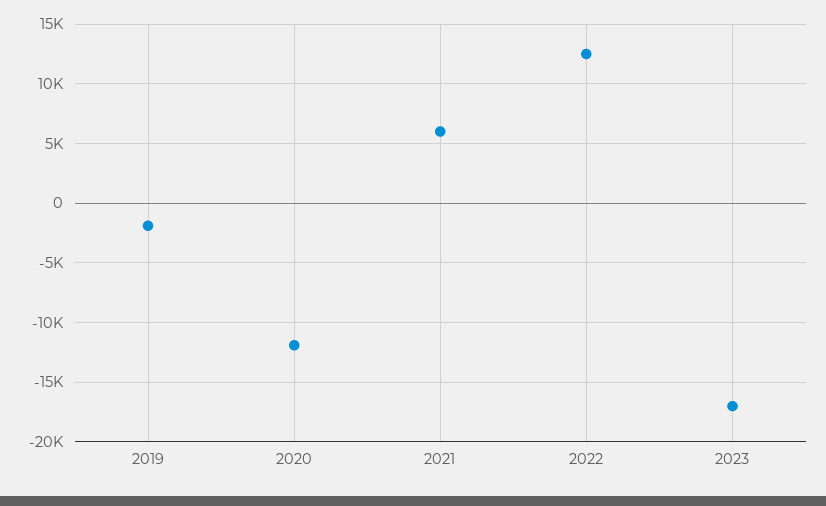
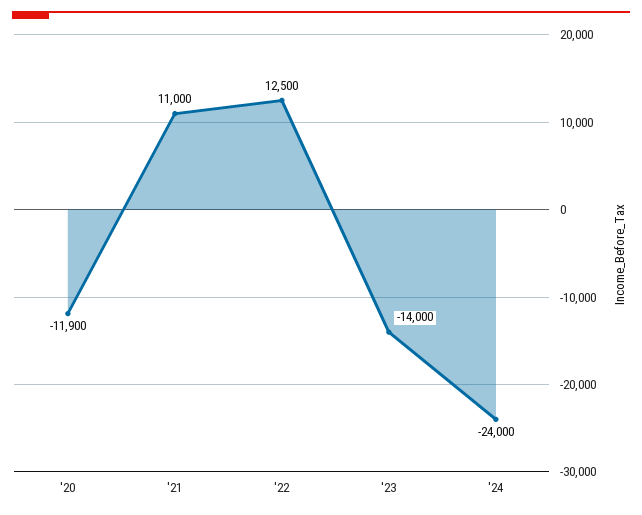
2019: -2000 -> none
2021: 6000 -> 11000
2023: -17000 -> -14000
'24: none -> -24000

